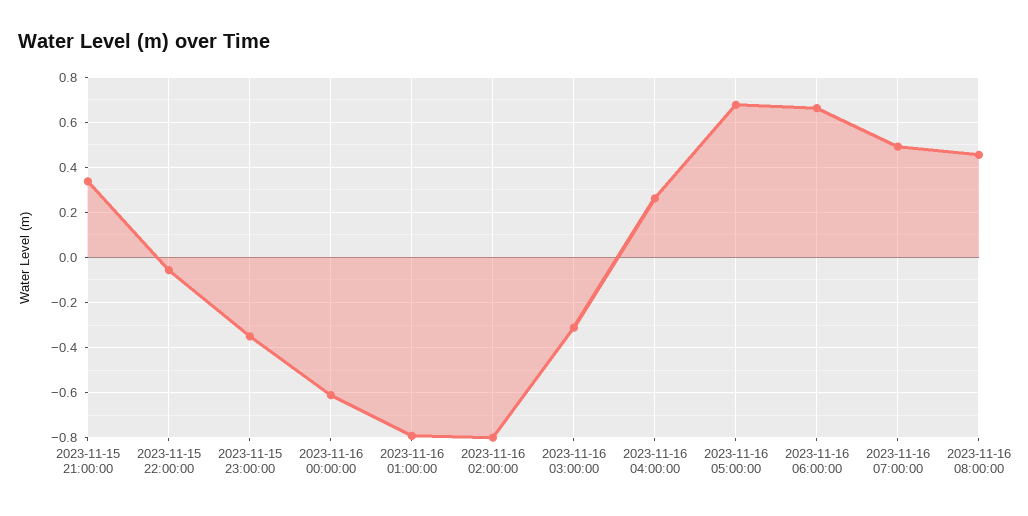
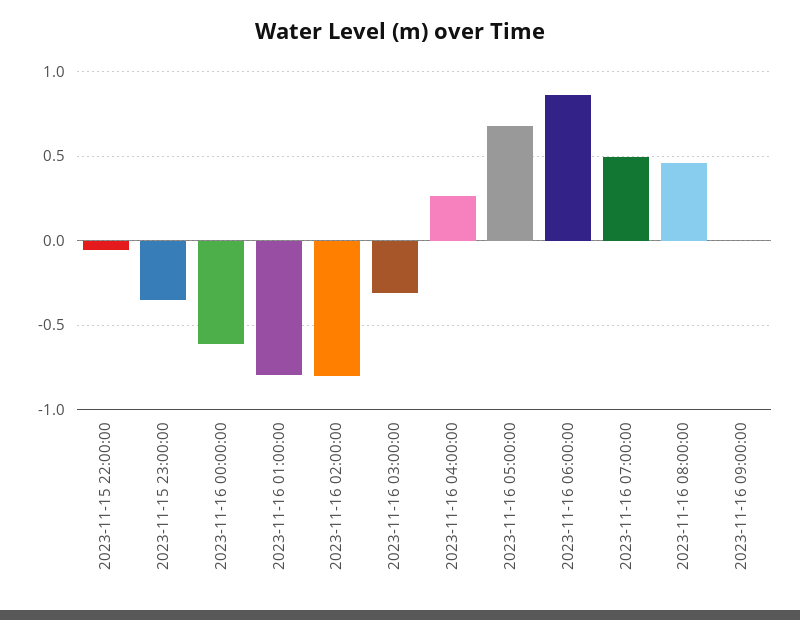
2023-11-15 21:00:00: 0.35 -> none
2023-11-16 06:00:00: 0.65 -> 0.85
2023-11-16 09:00:00: none -> 0

